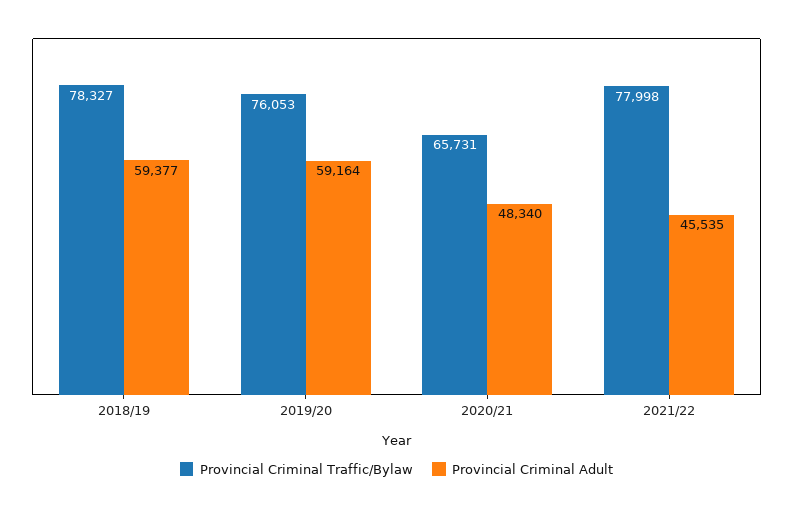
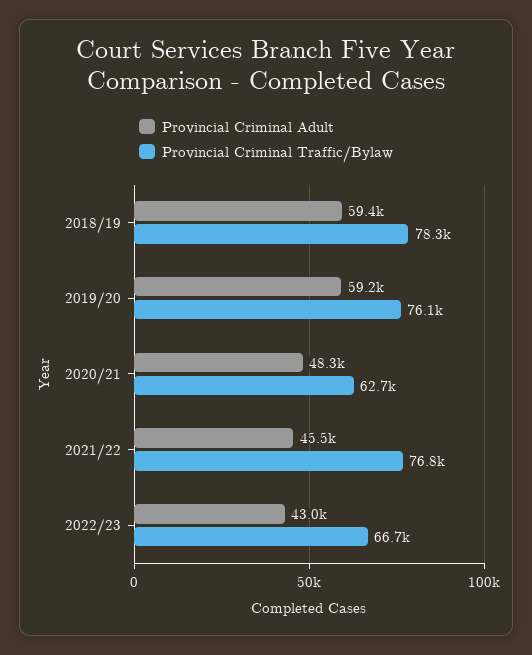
Provincial Criminal Traffic/Bylaw, 2020/21: 65731 -> 62700
Provincial Criminal Traffic/Bylaw, 2021/22: 77998 -> 76800
Provincial Criminal Adult, 2022/23: none -> 43000
Provincial Criminal Traffic/Bylaw, 2022/23: none -> 66700

